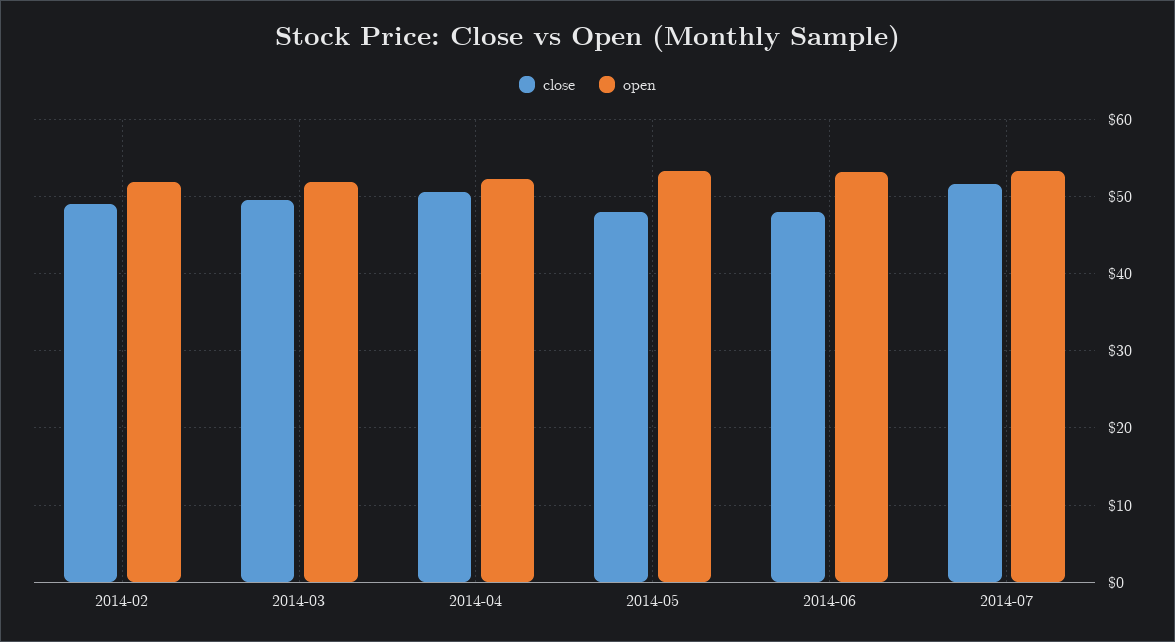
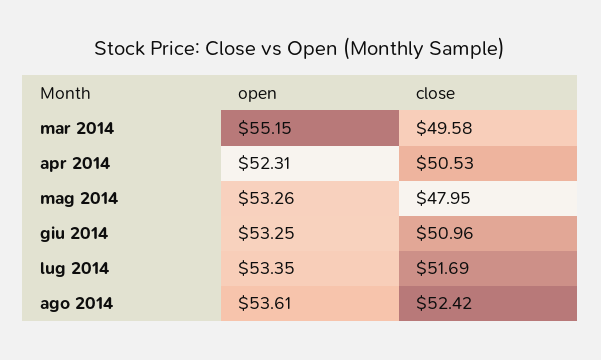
close, 2014-02: 49 -> none
open, 2014-02: 52 -> none
open, 2014-03: 52 -> 55.15
close, 2014-06: 48 -> 50.96
open, ago 2014: none -> 53.61
close, ago 2014: none -> 52.42

